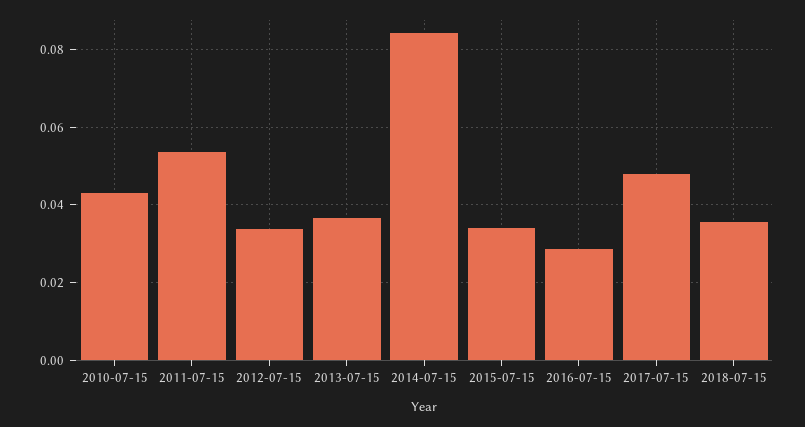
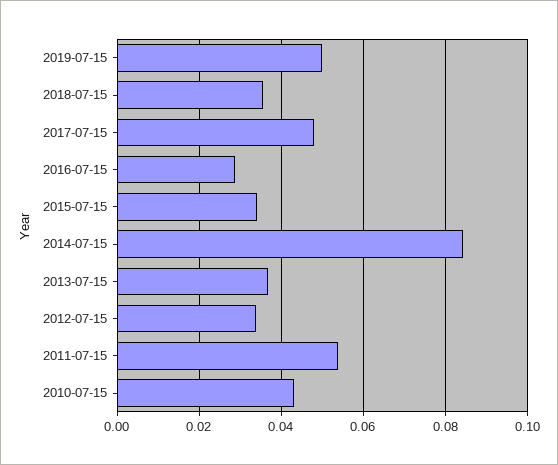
2019-07-15: none -> 0.05

